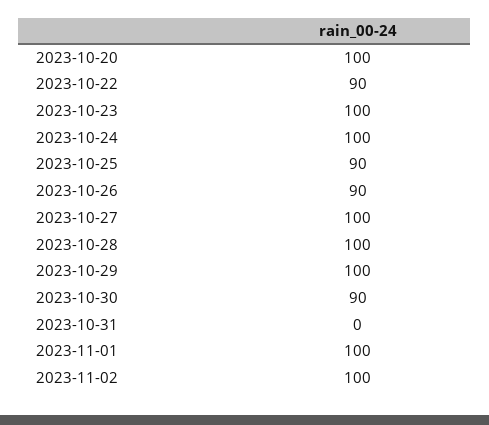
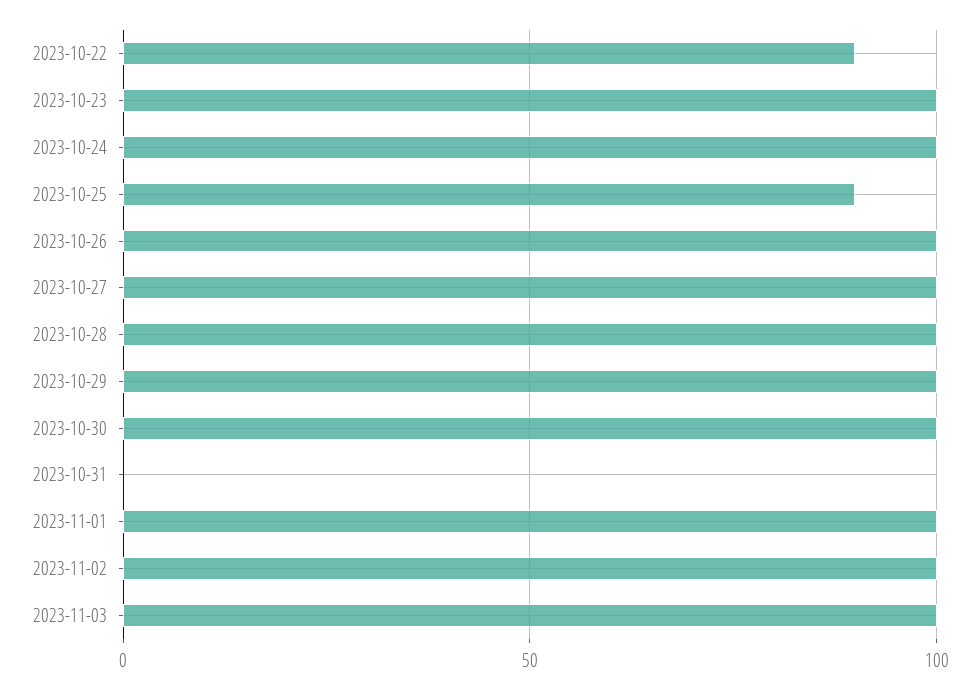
2023-10-20: 100 -> none
2023-10-26: 90 -> 100
2023-10-30: 90 -> 100
2023-11-03: none -> 100

